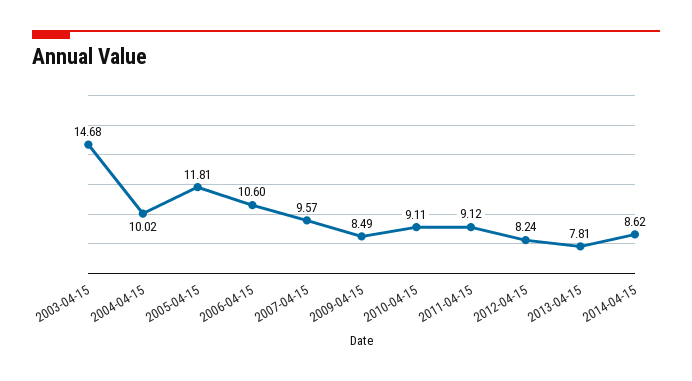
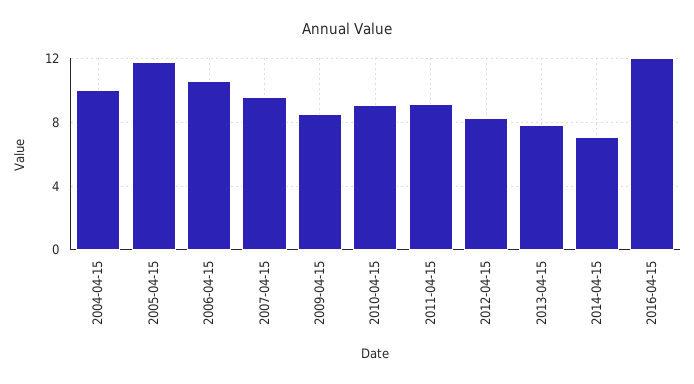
2003-04-15: 14.68 -> none
2014-04-15: 8.62 -> 7
2016-04-15: none -> 12

